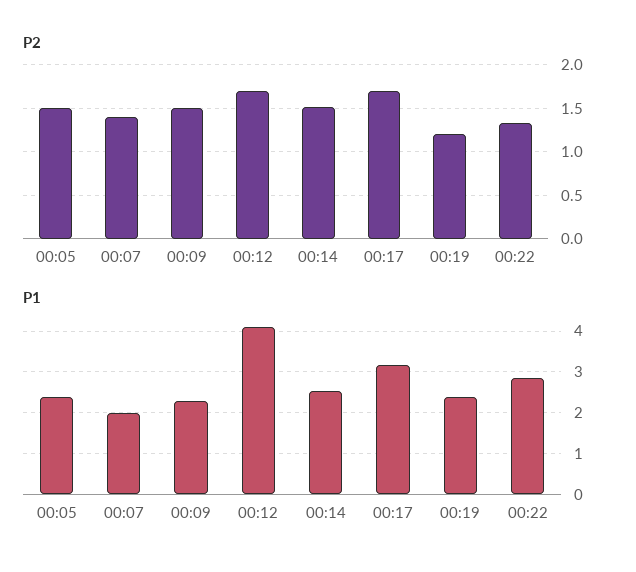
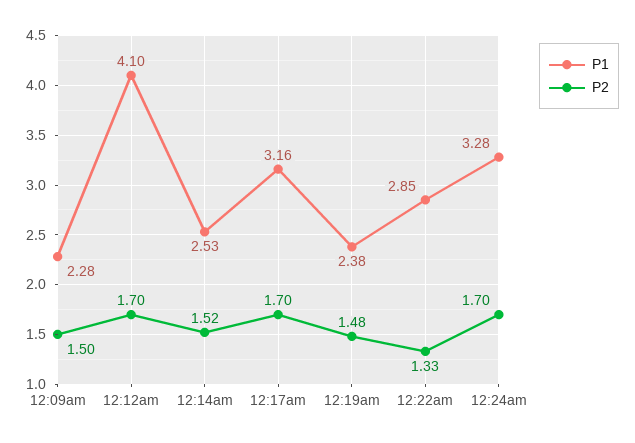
P2, 00:05: 1.5 -> none
P2, 00:07: 1.4 -> none
P2, 00:19: 1.2 -> 1.48
P1, 00:05: 2.4 -> none
P1, 00:07: 2 -> none
P1, 12:24am: none -> 3.28
P2, 12:24am: none -> 1.7

